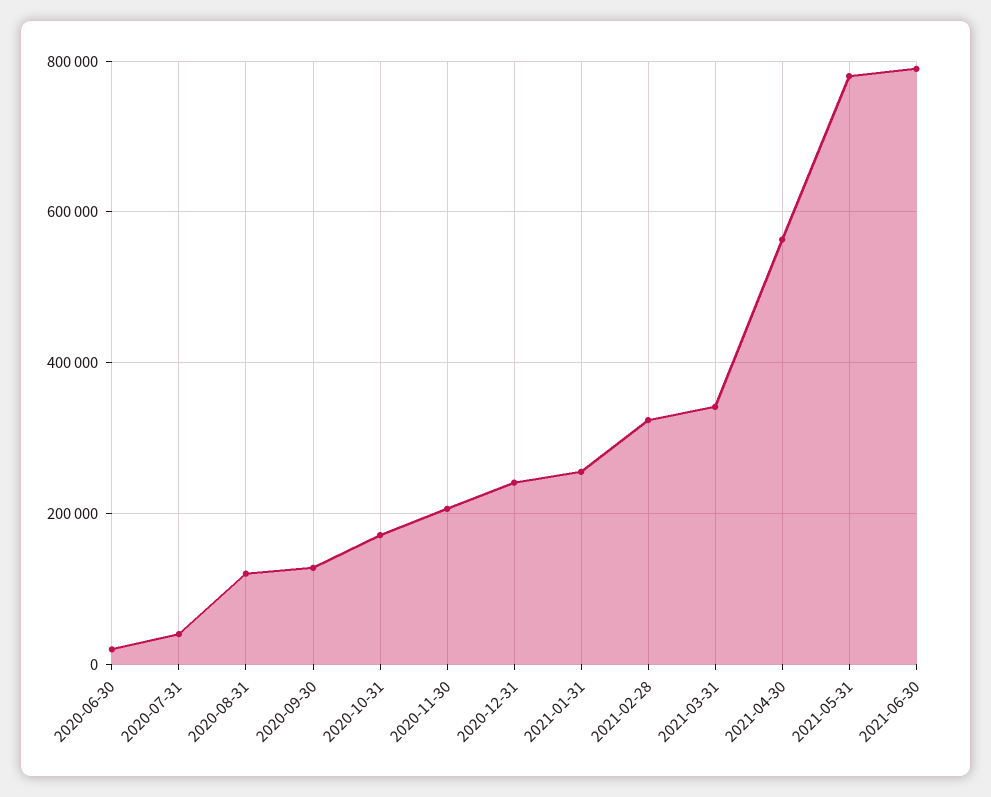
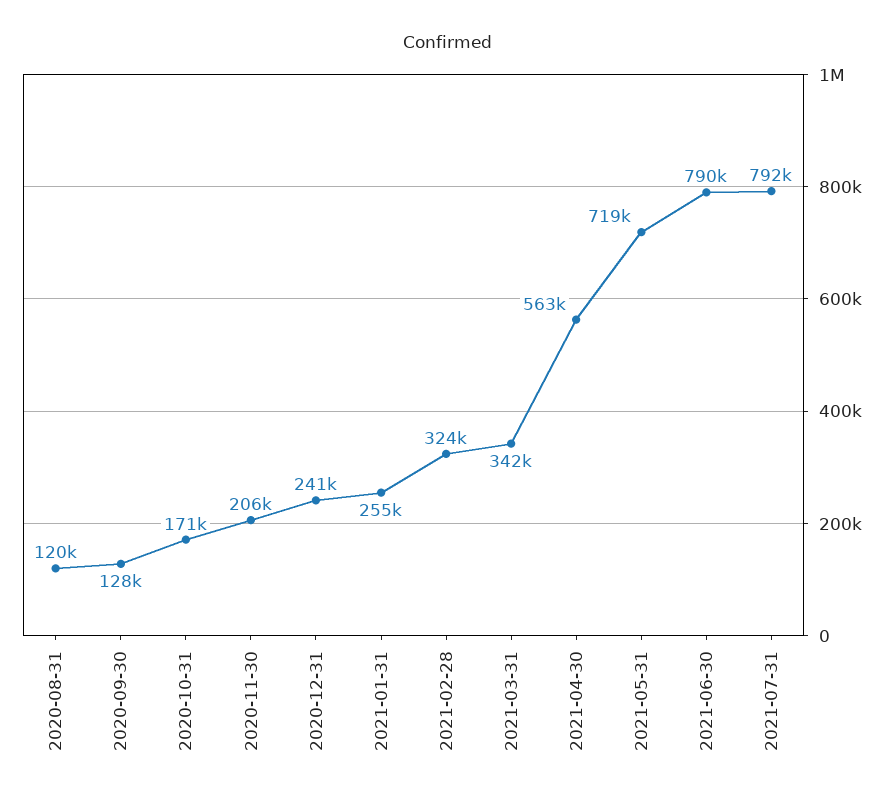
2020-06-30: 20000 -> none
2020-07-31: 40000 -> none
2021-05-31: 780000 -> 719000
2021-07-31: none -> 792000

